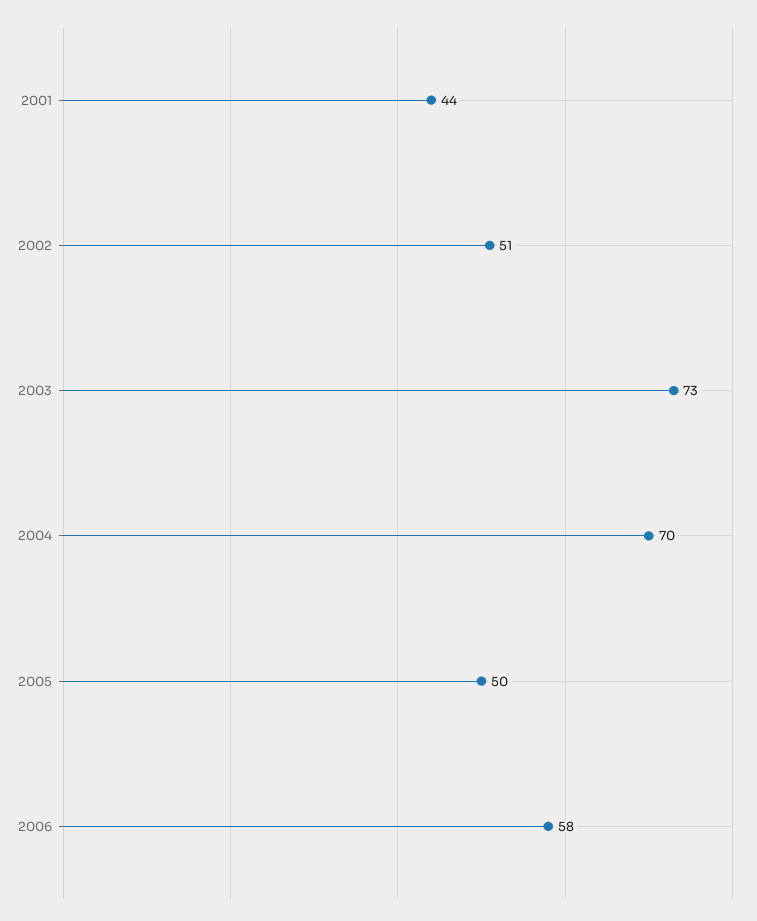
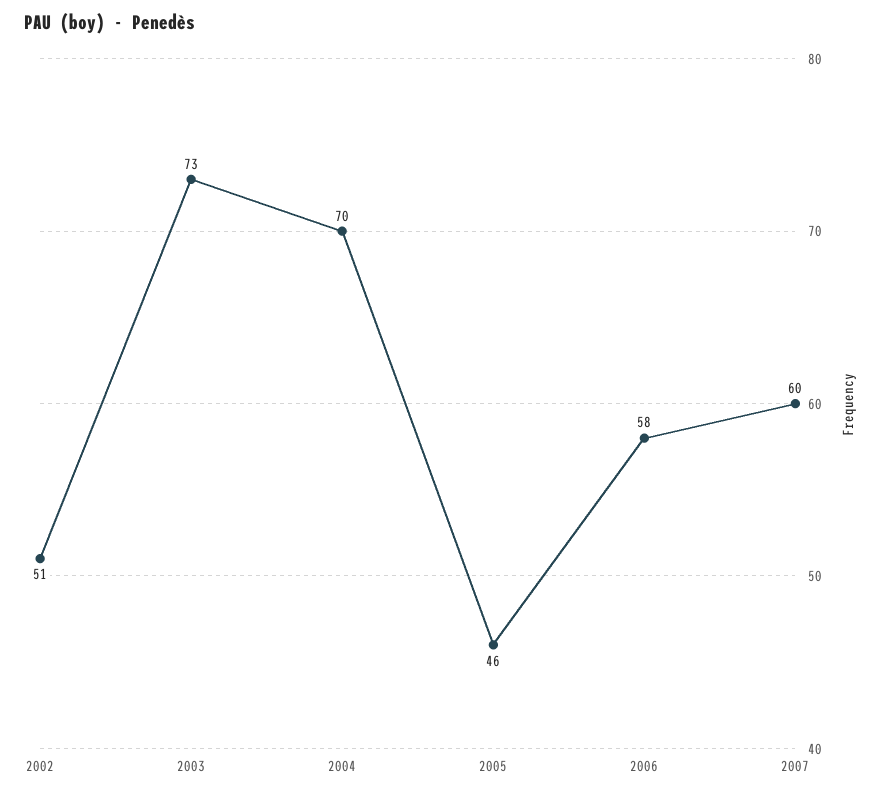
2001: 44 -> none
2005: 50 -> 46
2007: none -> 60

